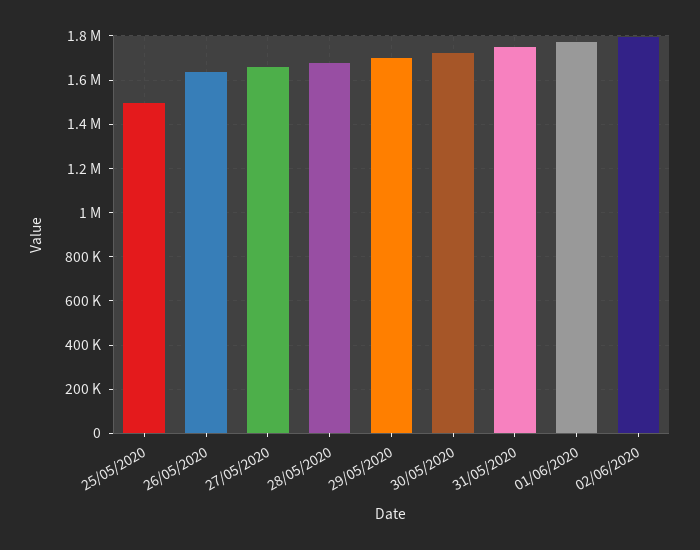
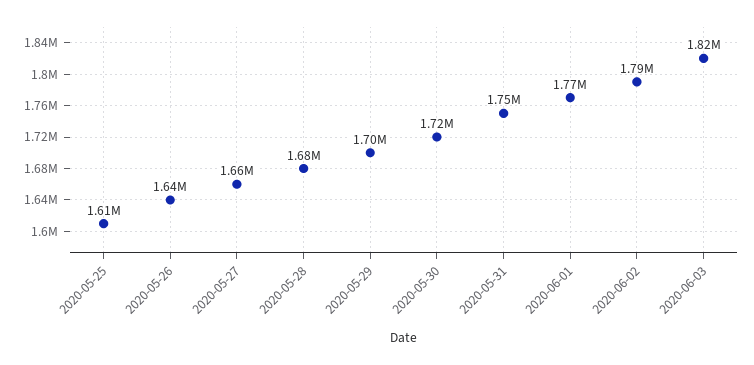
25/05/2020: 1500000 -> 1610000
2020-06-03: none -> 1820000

